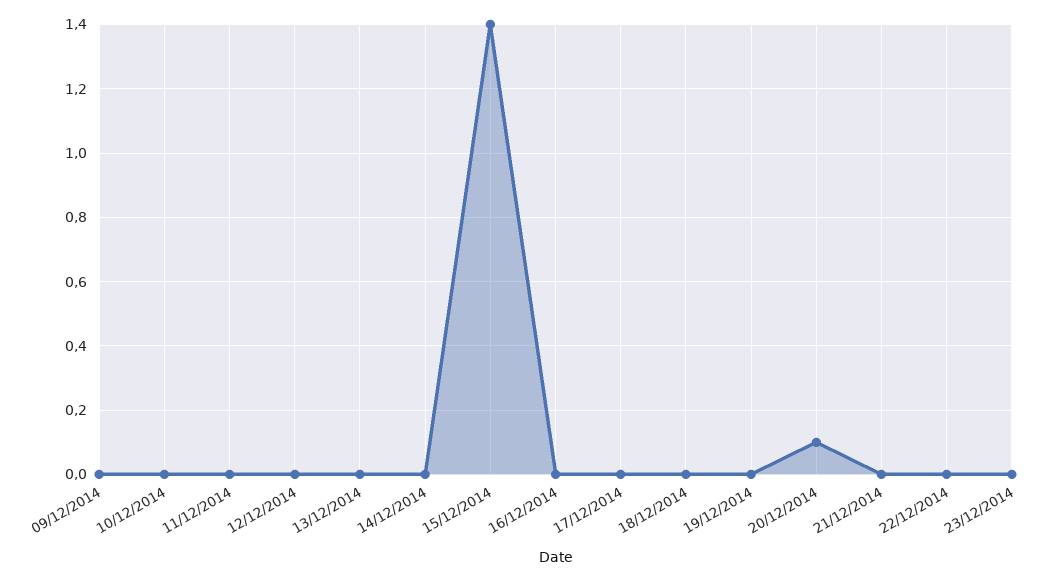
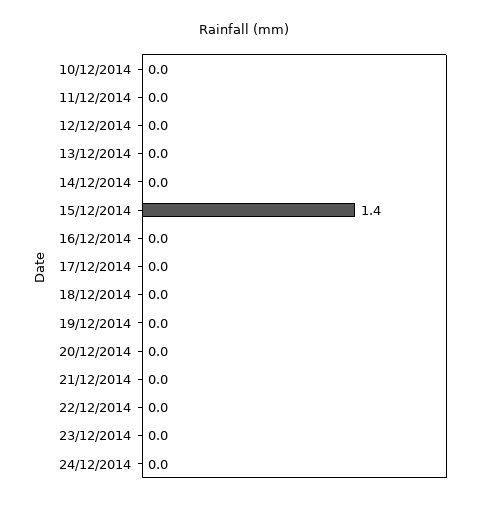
09/12/2014: 0 -> none
20/12/2014: 0.1 -> 0
24/12/2014: none -> 0

